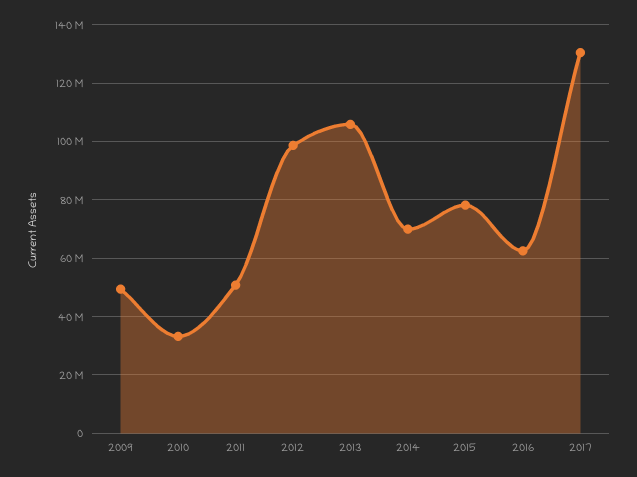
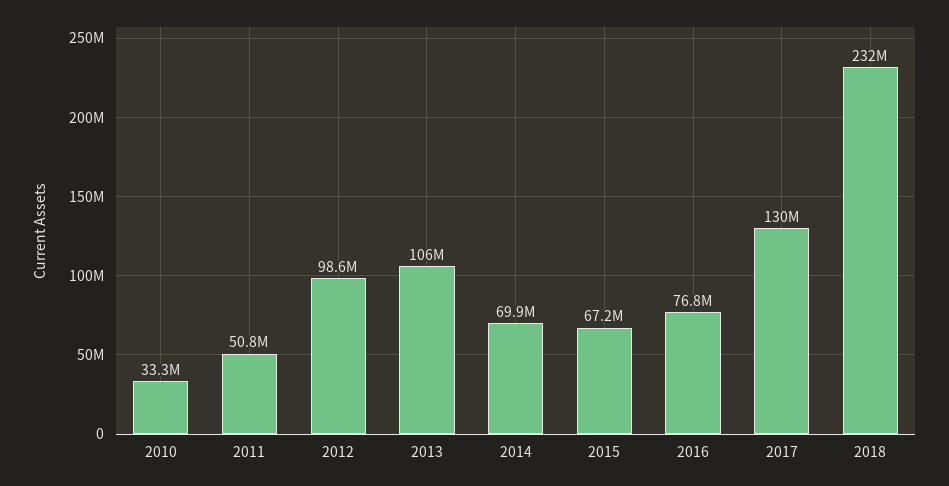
2009: 50000000 -> none
2015: 77500000 -> 67200000
2016: 62500000 -> 76800000
2018: none -> 232000000

